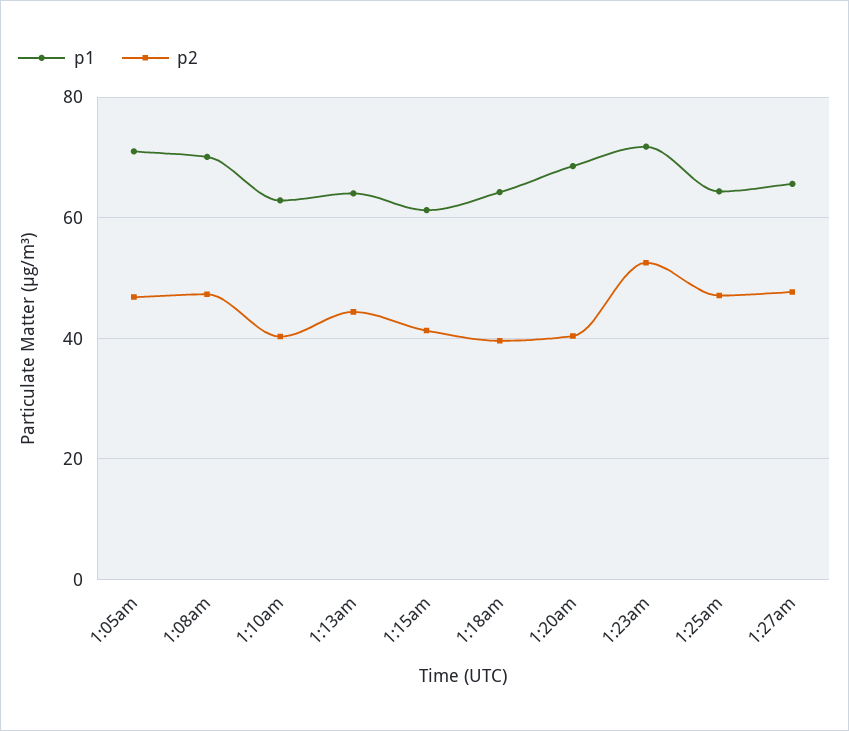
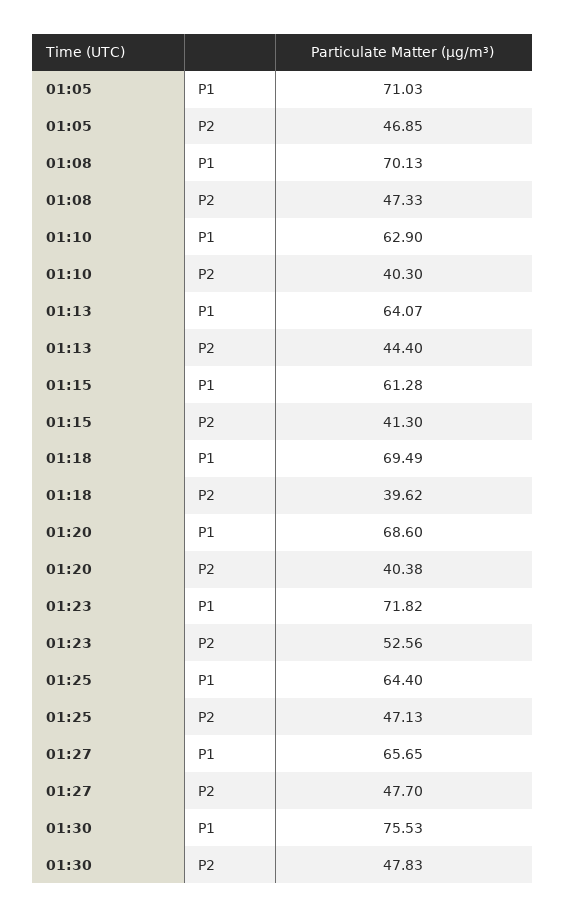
p1, 1:18am: 64 -> 69.49
p1, 01:30: none -> 75.53
p2, 01:30: none -> 47.83

